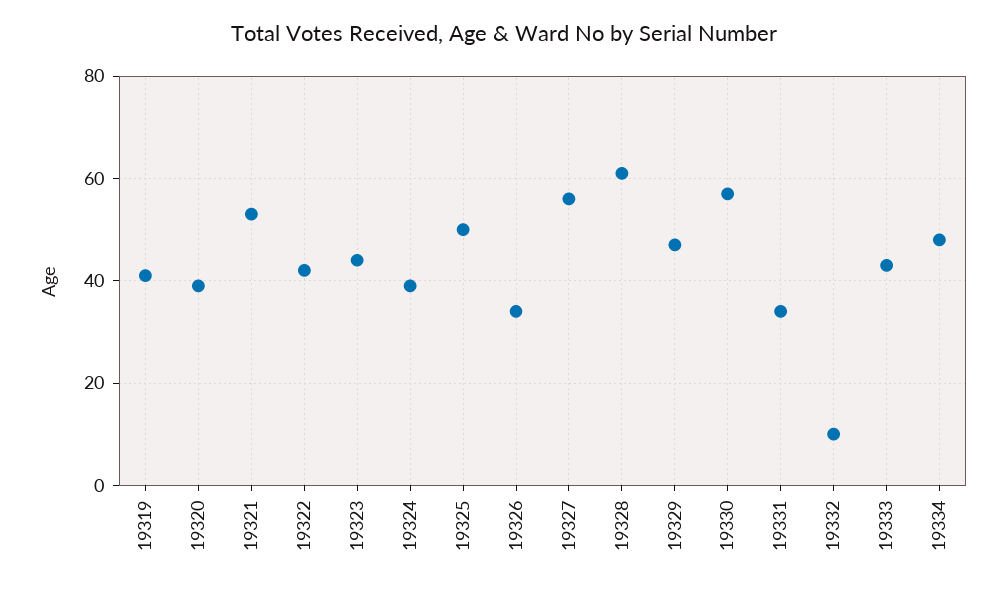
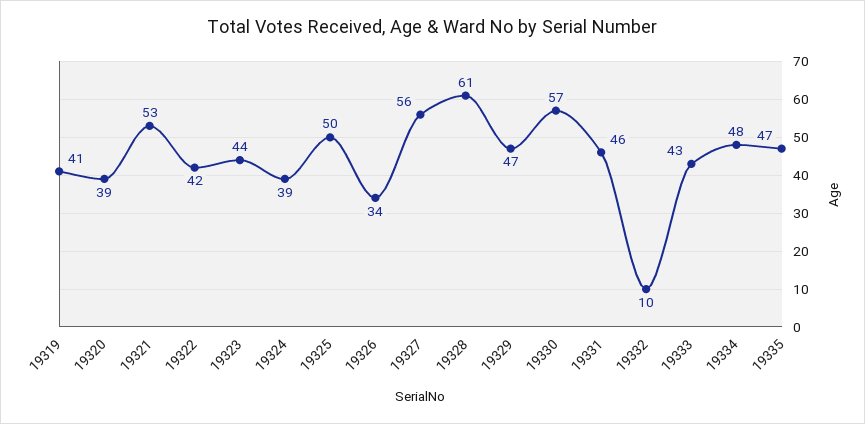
19331: 35 -> 46
19335: none -> 47

